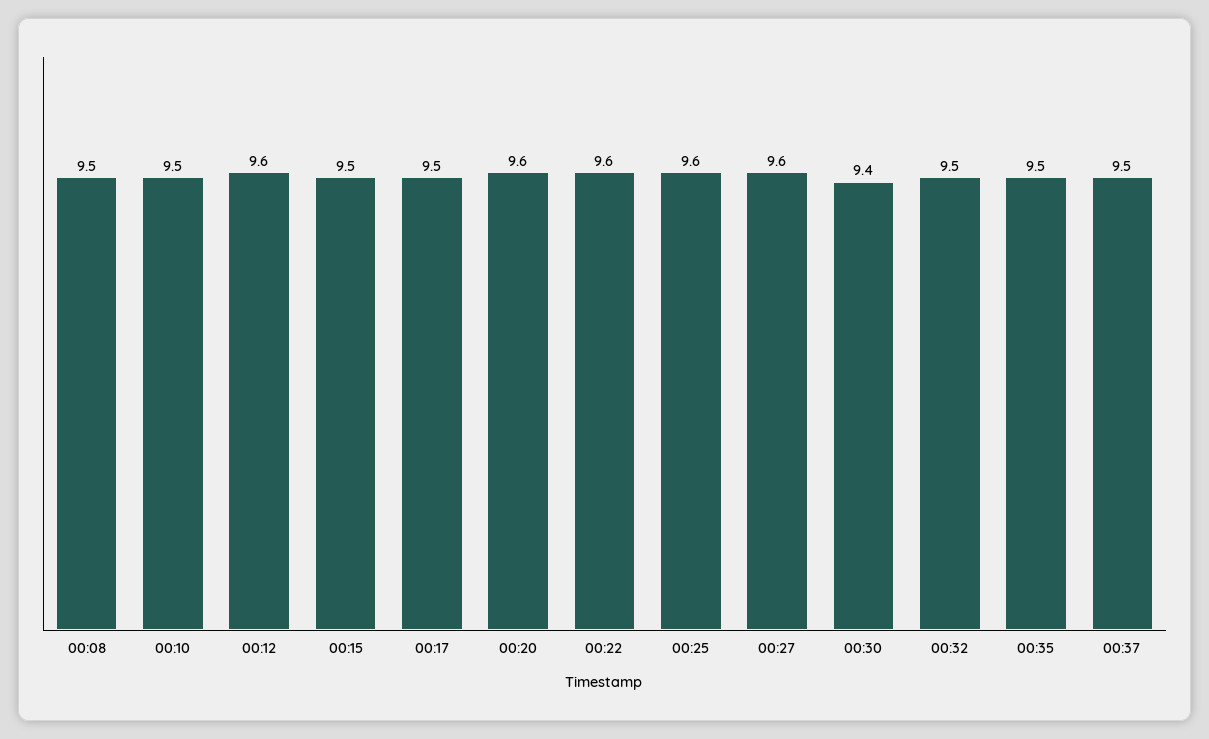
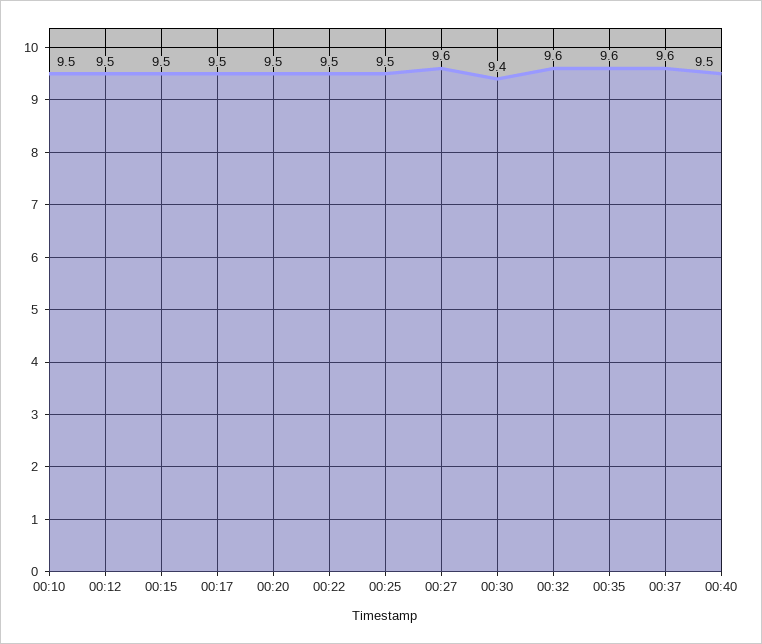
00:08: 9.5 -> none
00:12: 9.6 -> 9.5
00:20: 9.6 -> 9.5
00:22: 9.6 -> 9.5
00:25: 9.6 -> 9.5
00:32: 9.5 -> 9.6
00:35: 9.5 -> 9.6
00:37: 9.5 -> 9.6
00:40: none -> 9.5

